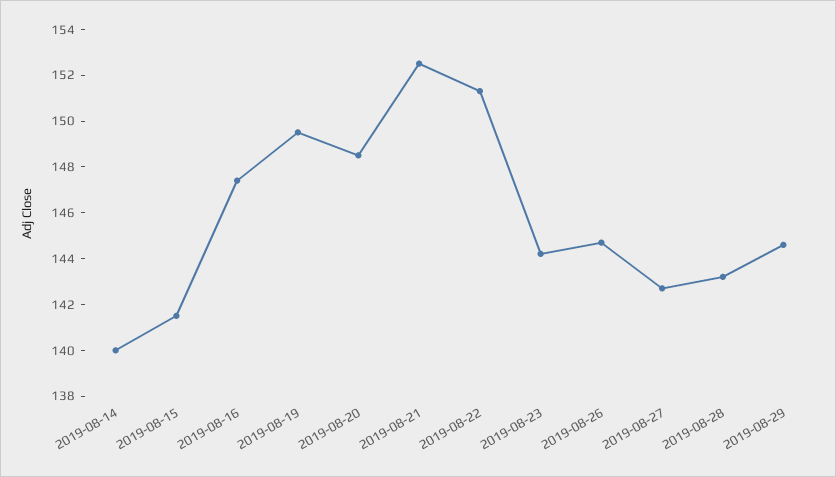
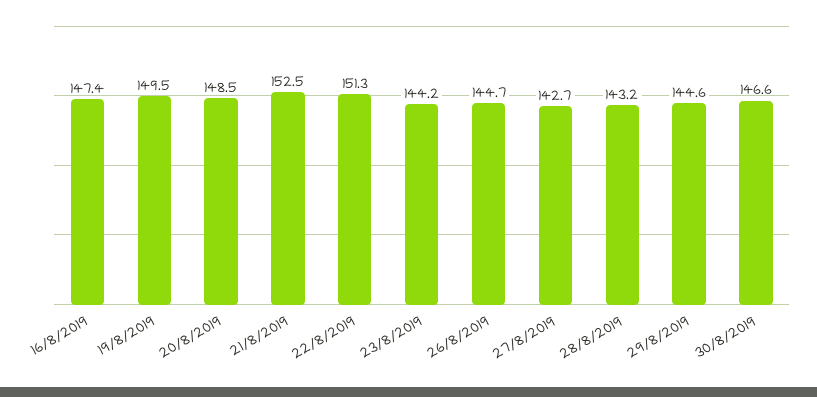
2019-08-14: 140 -> none
2019-08-15: 141.5 -> none
30/8/2019: none -> 146.6

